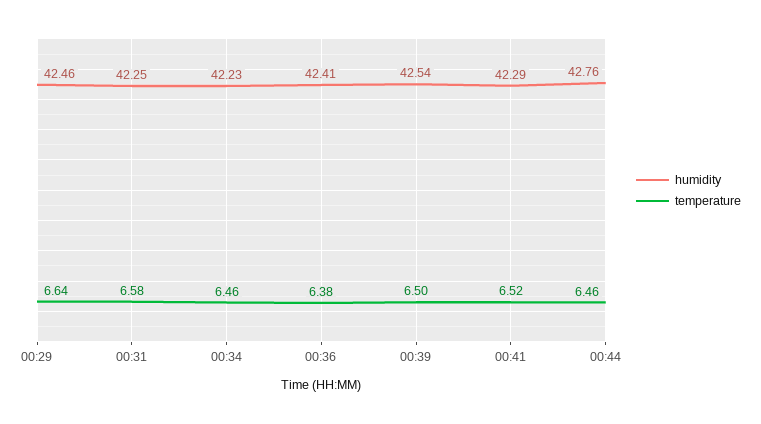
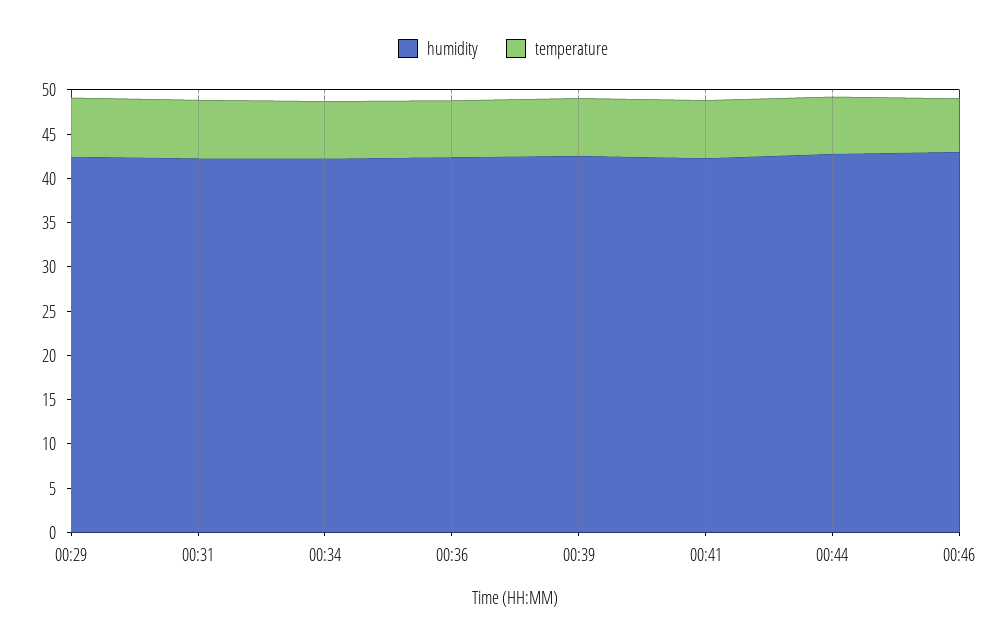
humidity, 00:46: none -> 43
temperature, 00:46: none -> 6

